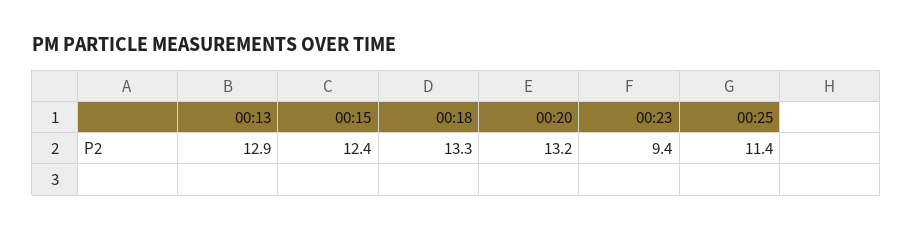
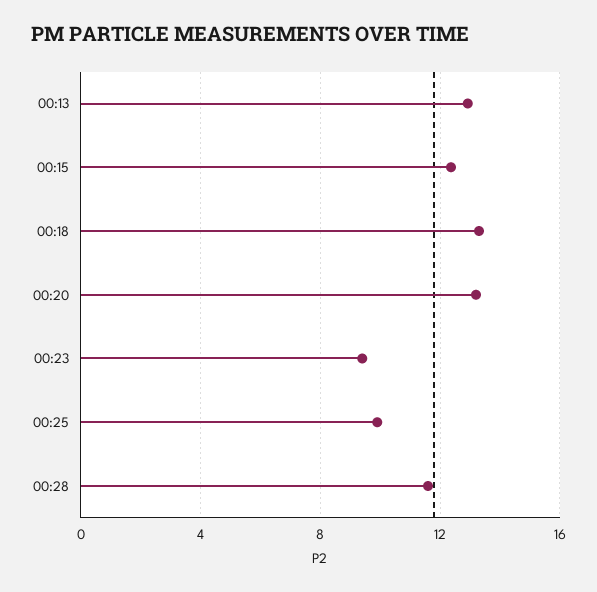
00:25: 11.4 -> 10
00:28: none -> 11.5

